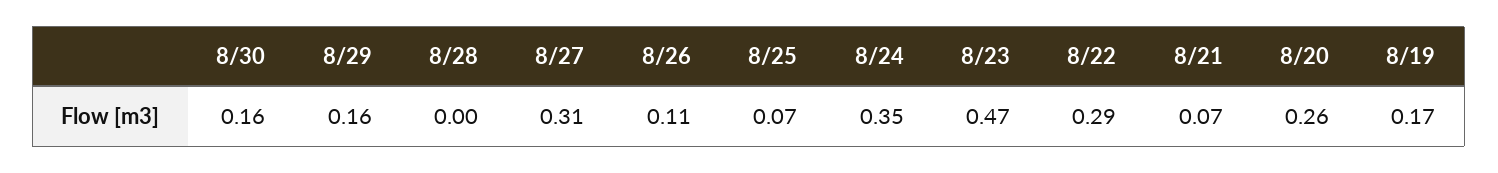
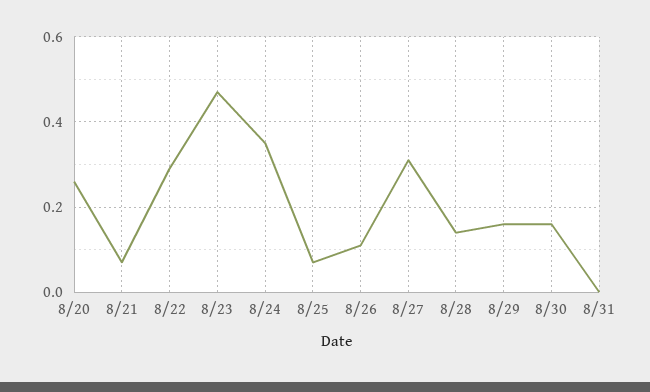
8/28: 0 -> 0.15
8/19: 0.17 -> none
8/31: none -> 0

